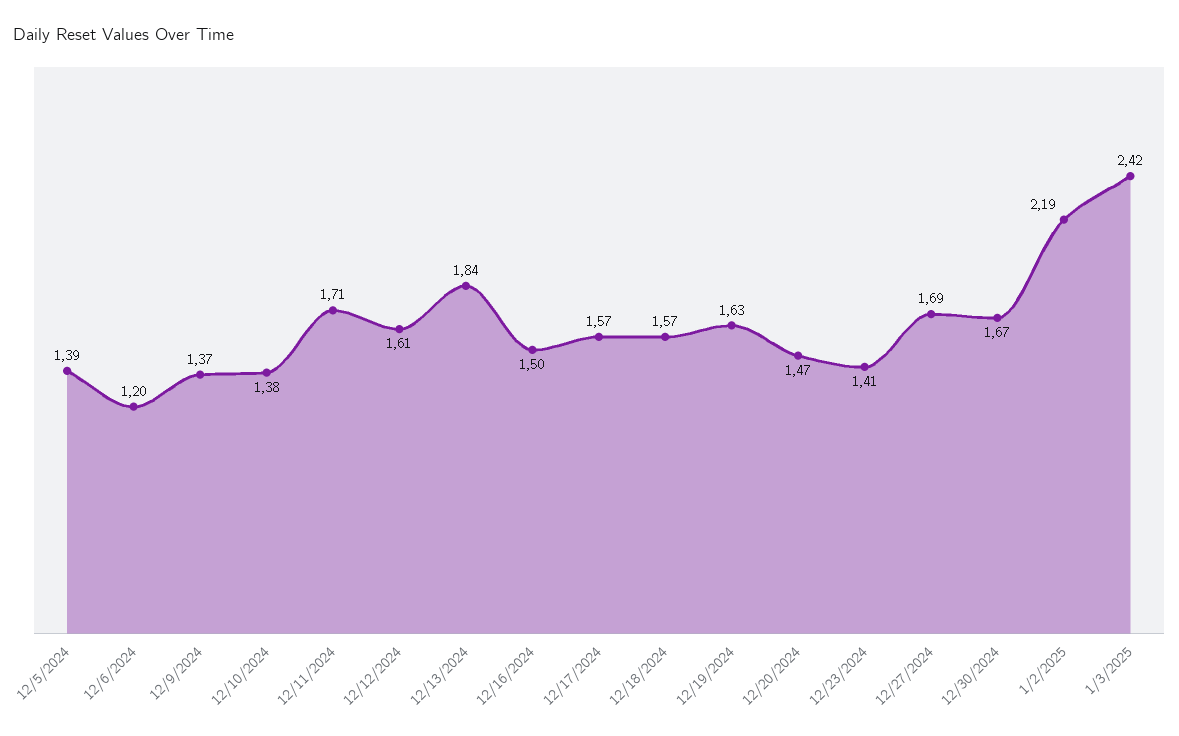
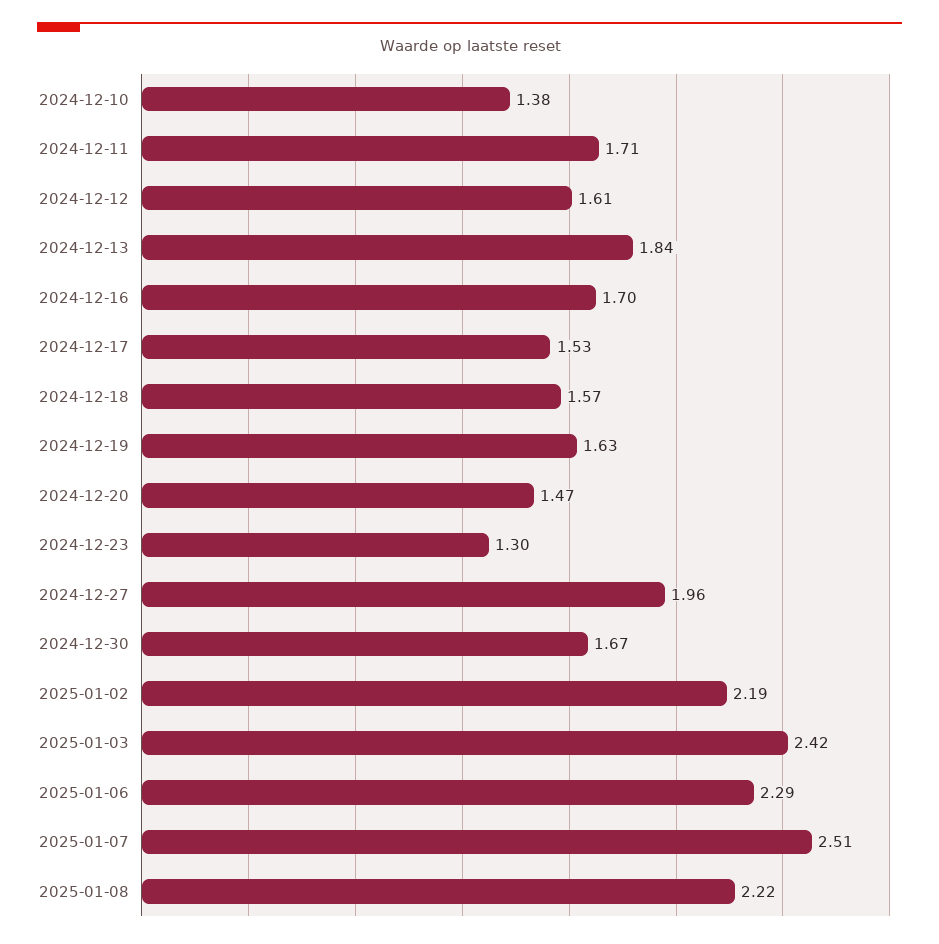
12/5/2024: 1.39 -> none
12/6/2024: 1.2 -> none
12/9/2024: 1.37 -> none
12/16/2024: 1.5 -> 1.7
12/17/2024: 1.57 -> 1.53
12/23/2024: 1.41 -> 1.3
12/27/2024: 1.69 -> 1.96
2025-01-06: none -> 2.29
2025-01-07: none -> 2.51
2025-01-08: none -> 2.22

